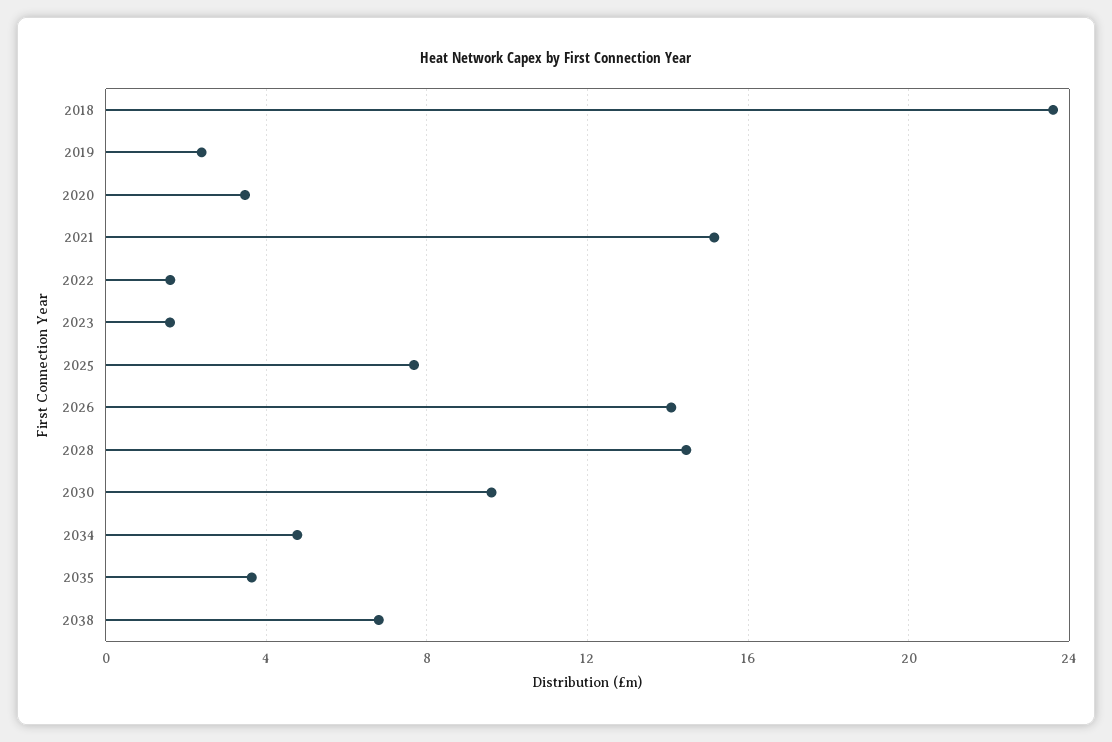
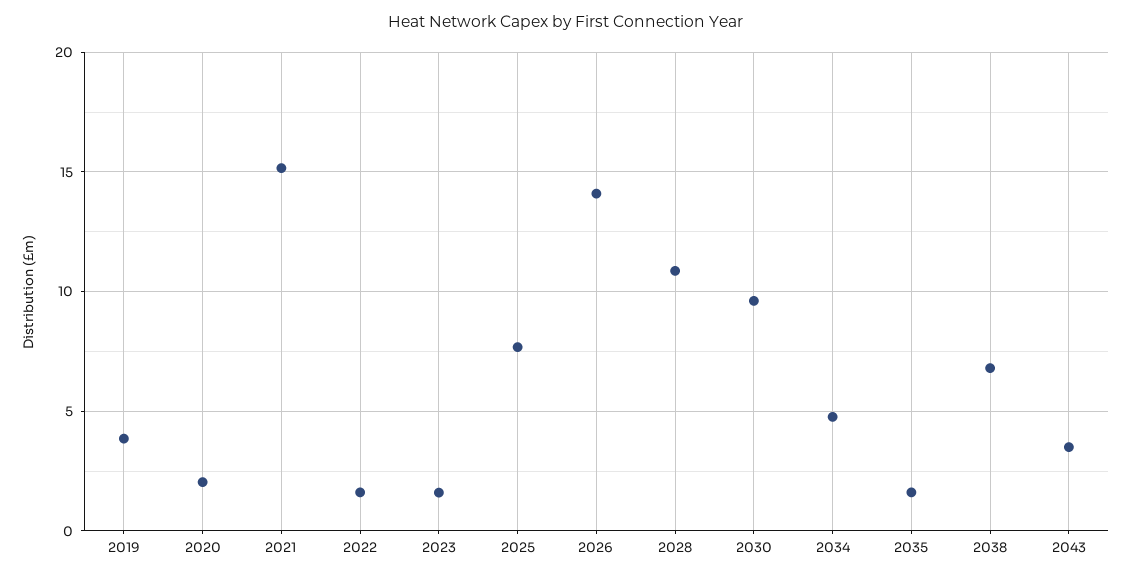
2018: 23.5 -> none
2019: 2.5 -> 4
2020: 3.5 -> 2
2028: 14.5 -> 11
2035: 3.5 -> 1.5
2043: none -> 3.5

